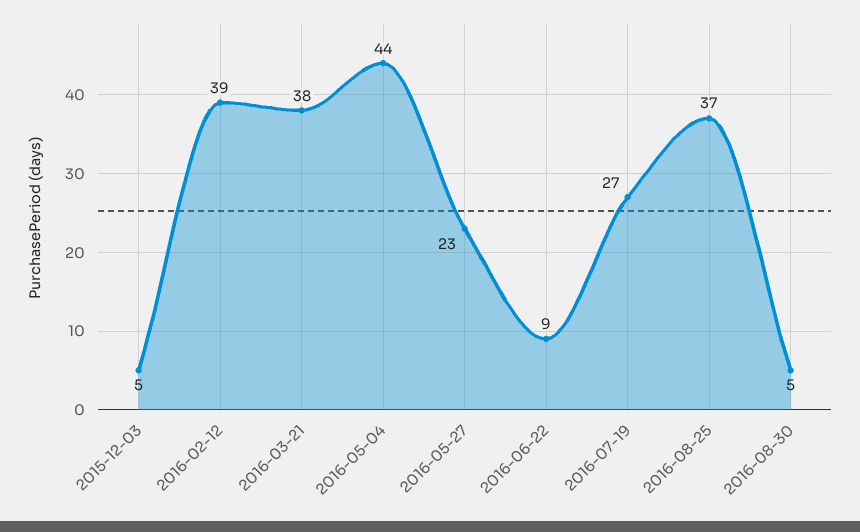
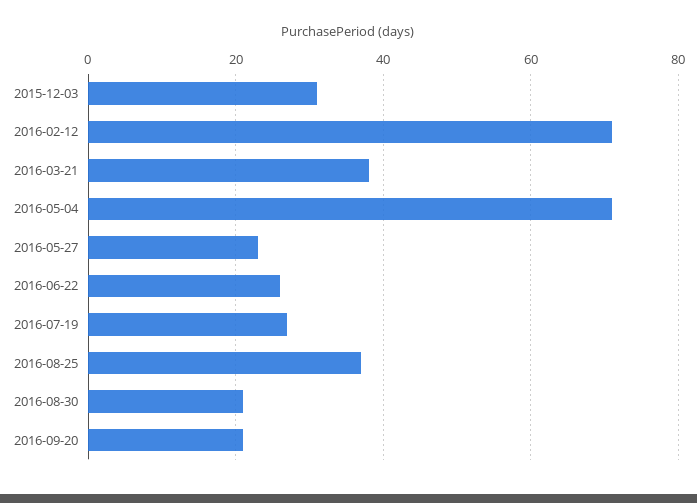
2015-12-03: 5 -> 30
2016-02-12: 39 -> 70
2016-05-04: 44 -> 70
2016-06-22: 9 -> 25
2016-08-30: 5 -> 20
2016-09-20: none -> 20

